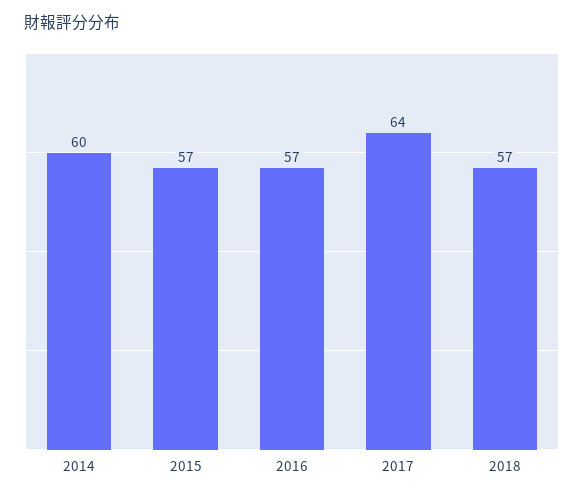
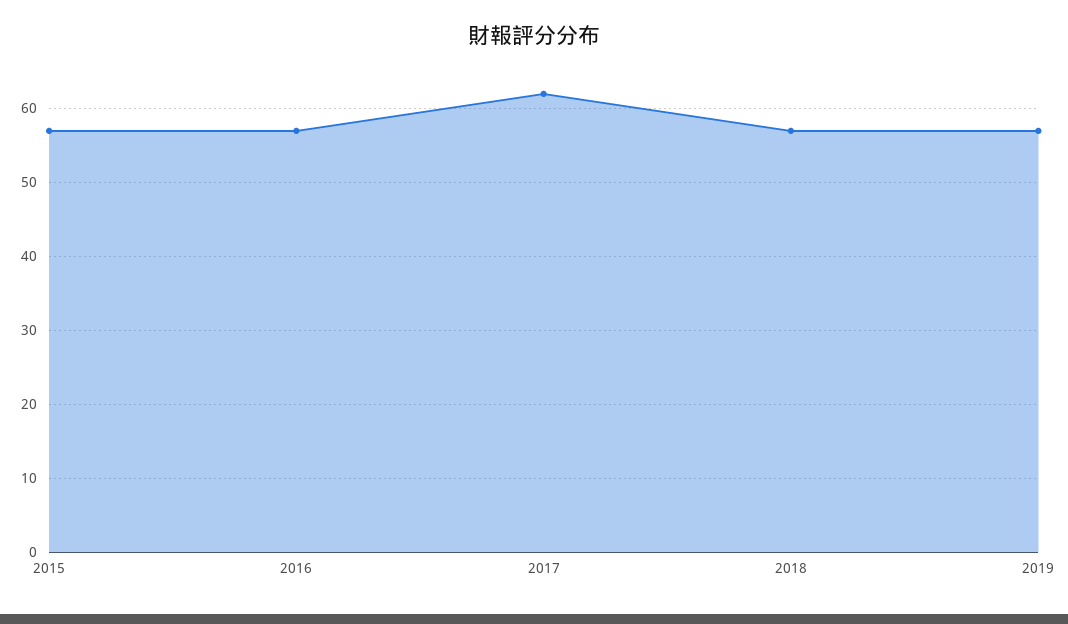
2014: 60 -> none
2017: 64 -> 62
2019: none -> 57

